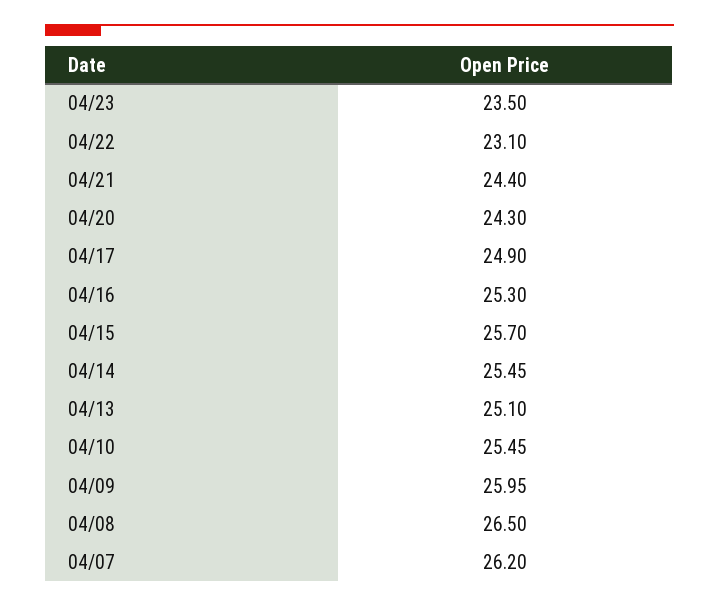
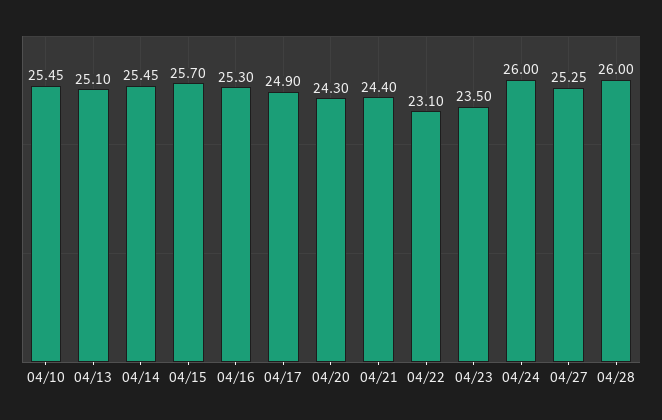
04/09: 25.95 -> none
04/08: 26.5 -> none
04/07: 26.2 -> none
04/24: none -> 26
04/27: none -> 25.25
04/28: none -> 26

